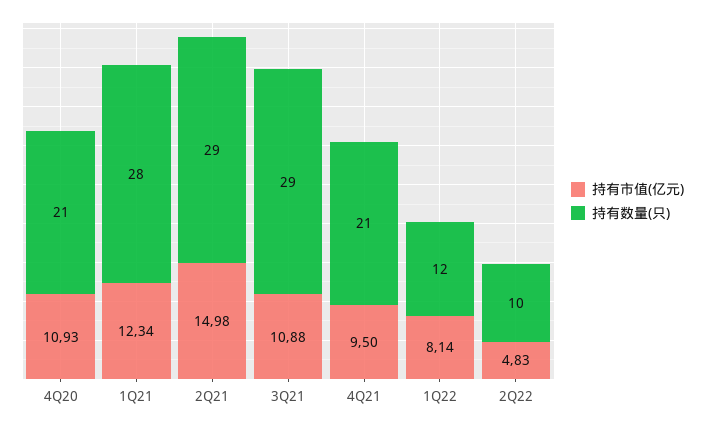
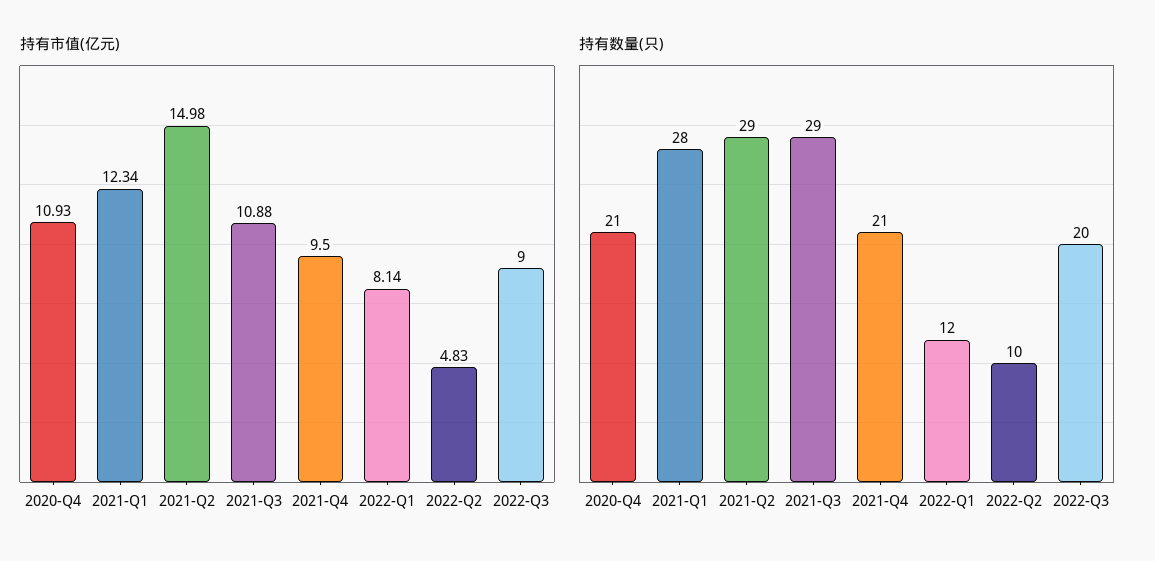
持有市值(亿元), 2022-Q3: none -> 9
持有数量(只), 2022-Q3: none -> 20

